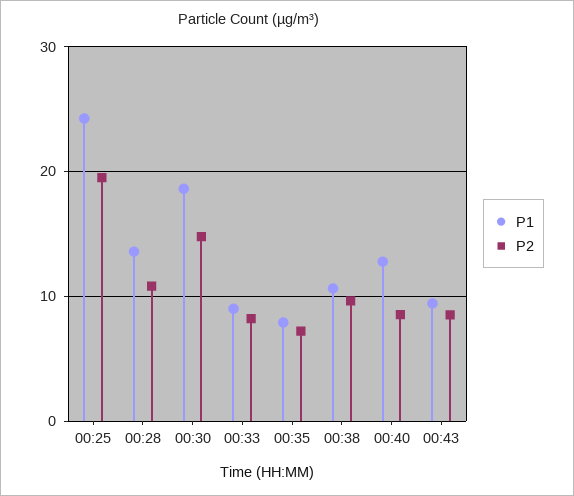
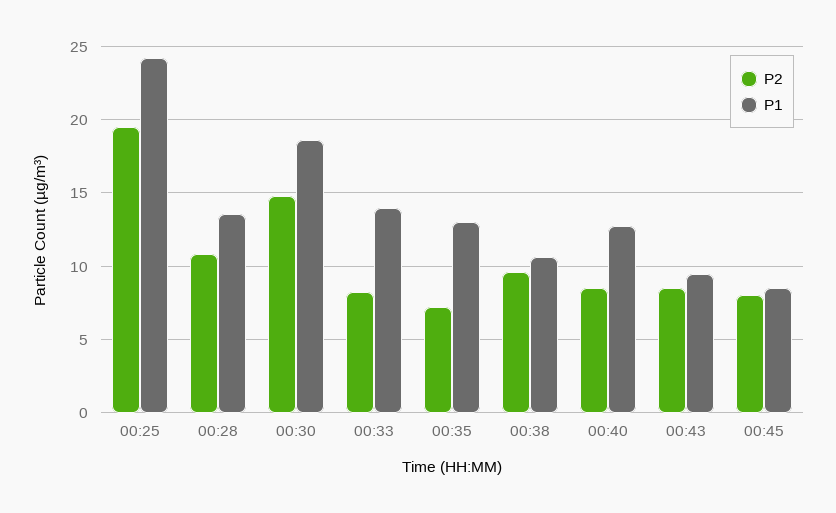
P1, 00:33: 9 -> 14
P1, 00:35: 8 -> 13
P2, 00:45: none -> 8
P1, 00:45: none -> 8.5

